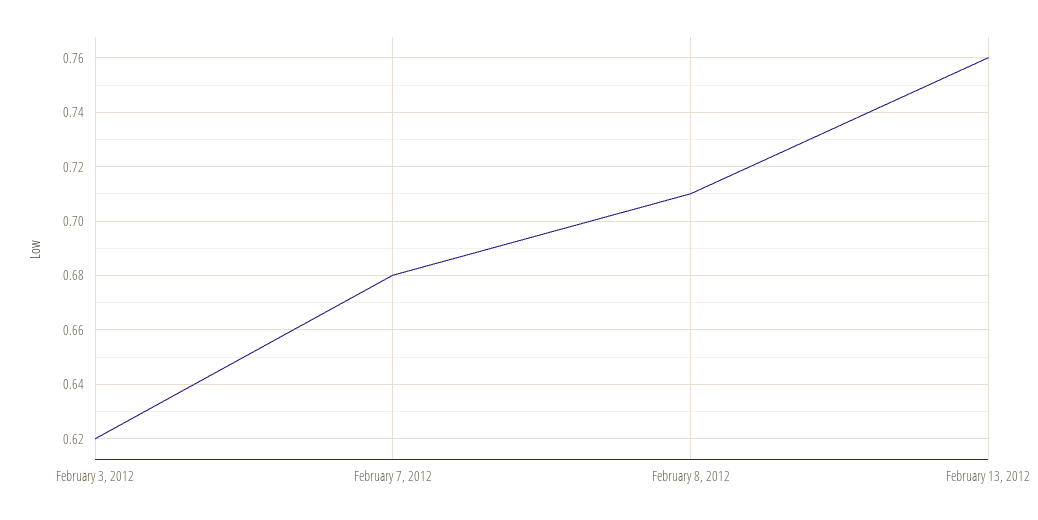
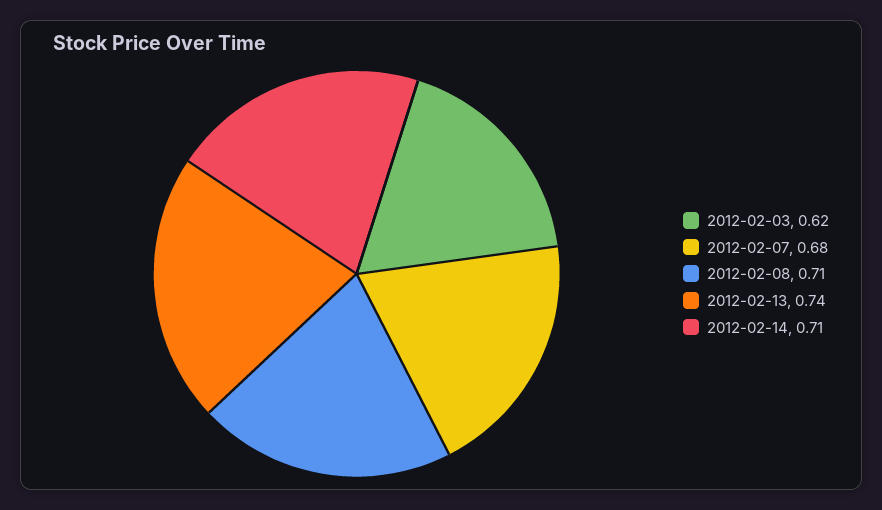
February 13, 2012: 0.76 -> 0.74
2012-02-14: none -> 0.71

